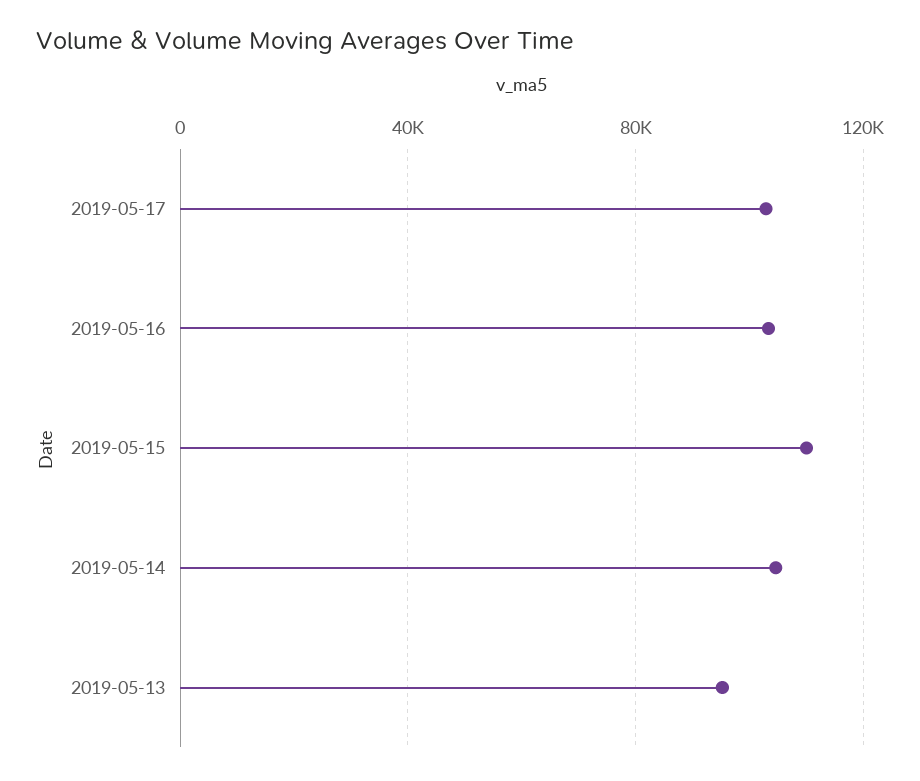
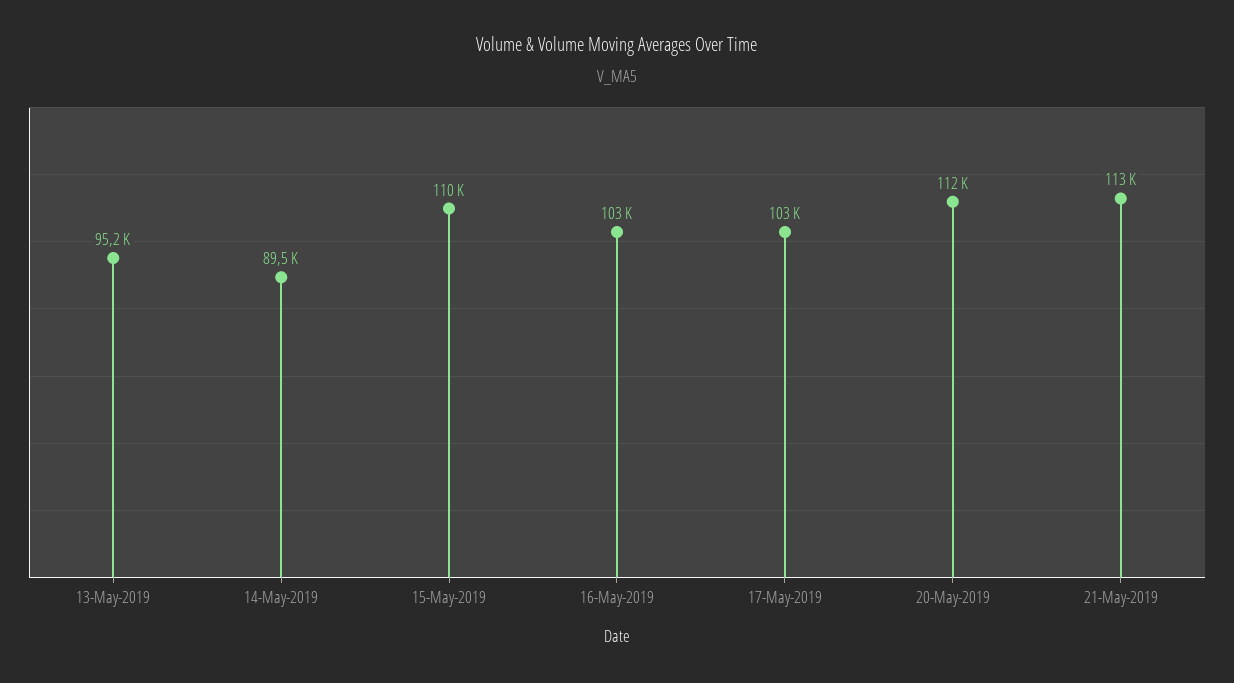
2019-05-14: 105000 -> 89500
20-May-2019: none -> 112000
21-May-2019: none -> 113000

